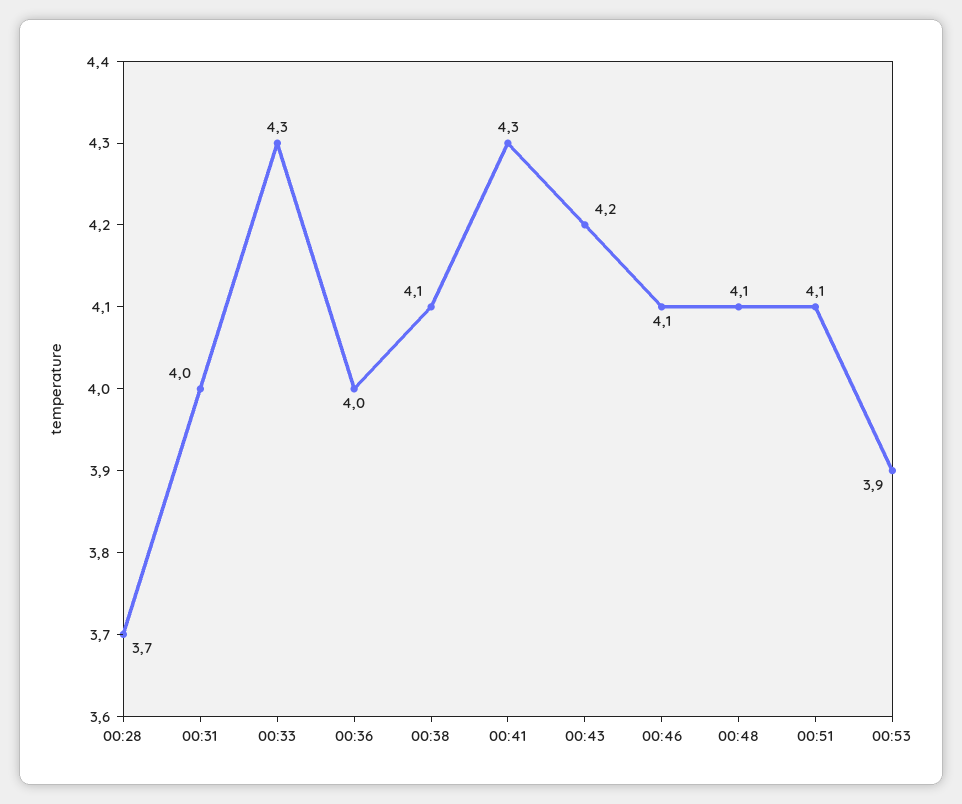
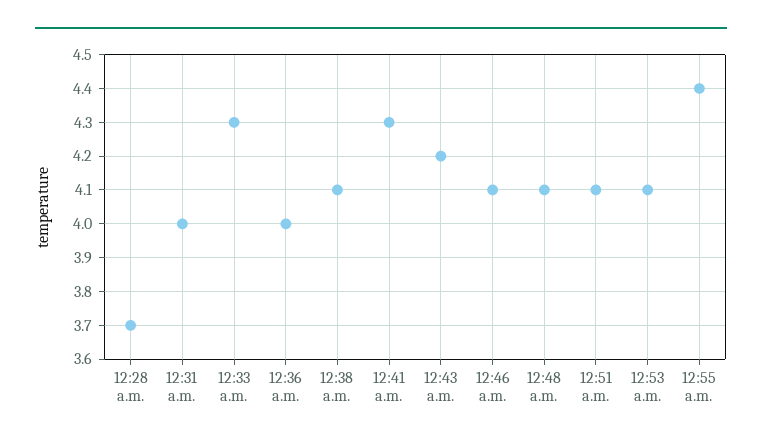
00:53: 3.9 -> 4.1
12:55 a.m.: none -> 4.4

